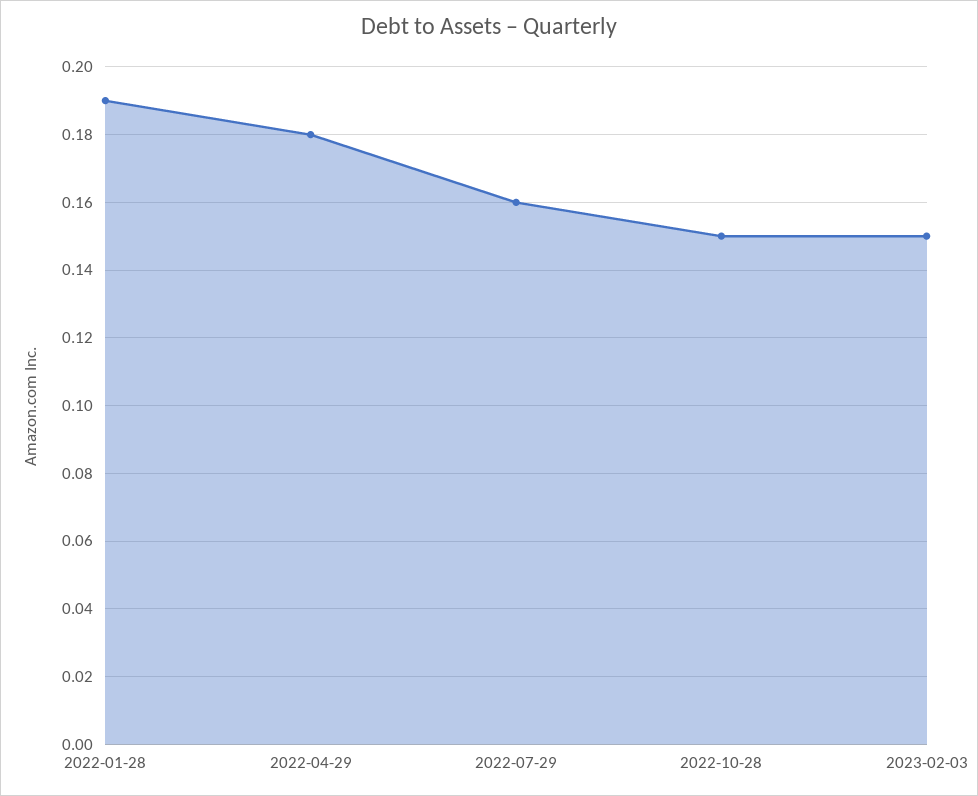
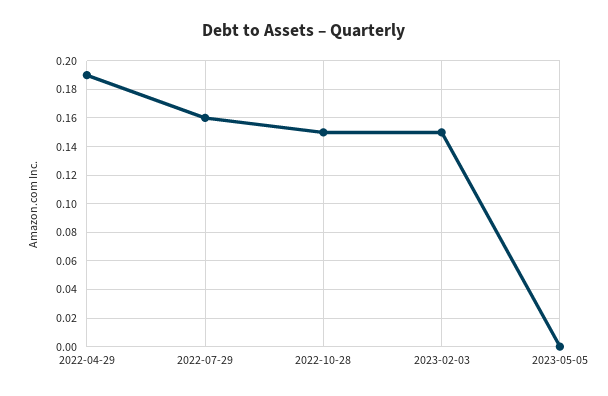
2022-01-28: 0.19 -> none
2022-04-29: 0.18 -> 0.19
2023-05-05: none -> 0

